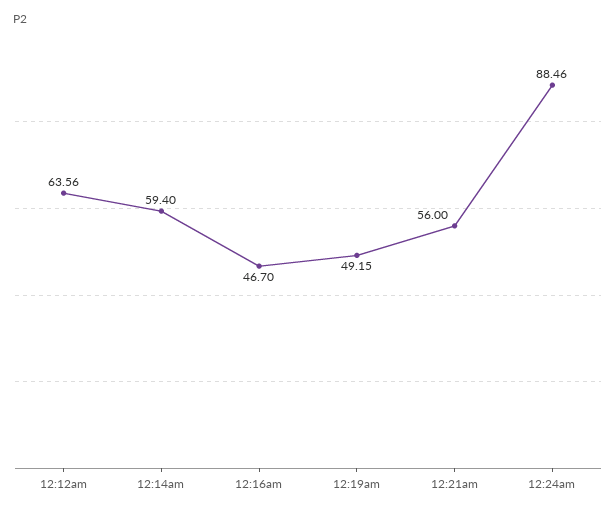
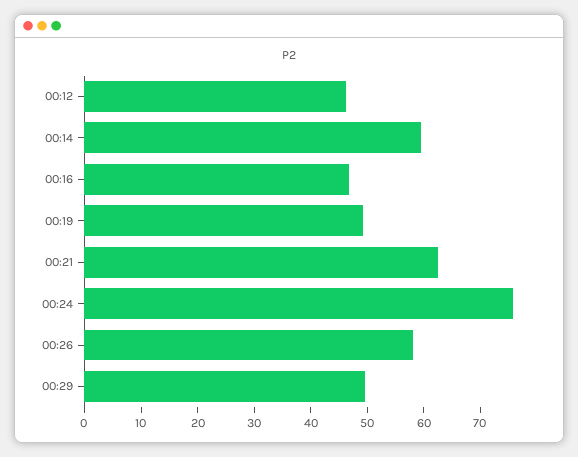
12:12am: 63.56 -> 46
12:21am: 56 -> 62
12:24am: 88.46 -> 76
00:26: none -> 58
00:29: none -> 50

